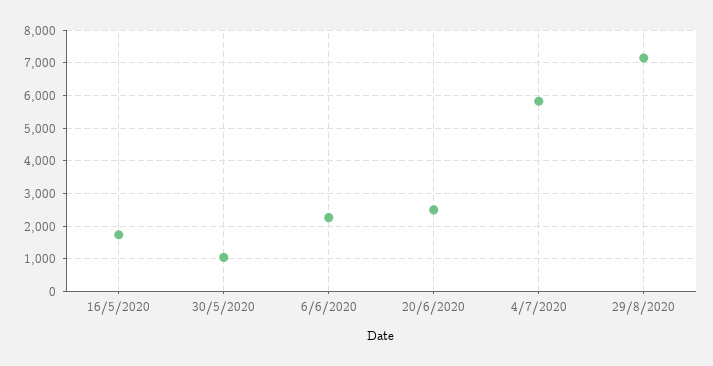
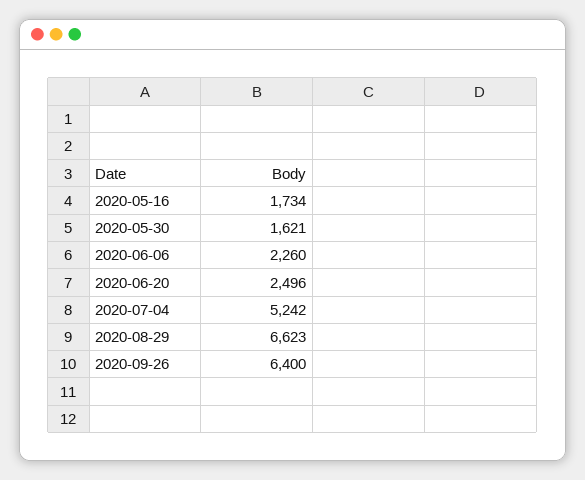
30/5/2020: 1000 -> 1621
4/7/2020: 5800 -> 5242
29/8/2020: 7200 -> 6623
2020-09-26: none -> 6400

